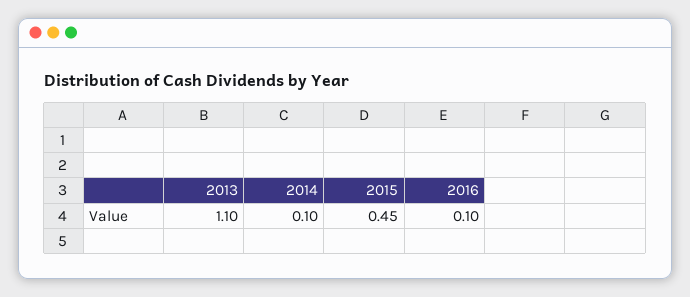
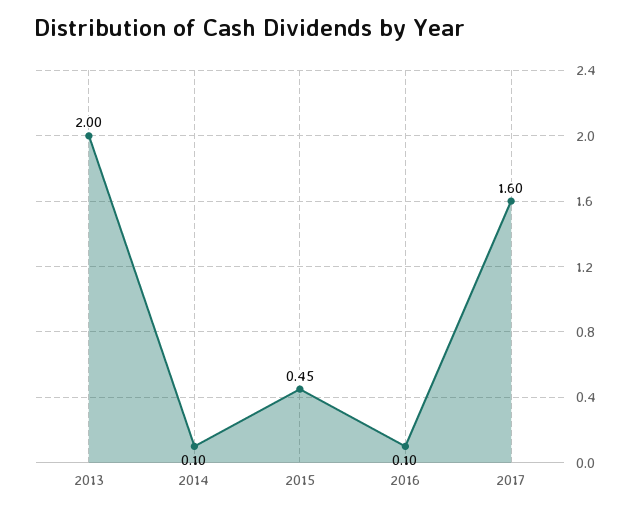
2013: 1.1 -> 2
2017: none -> 1.6

